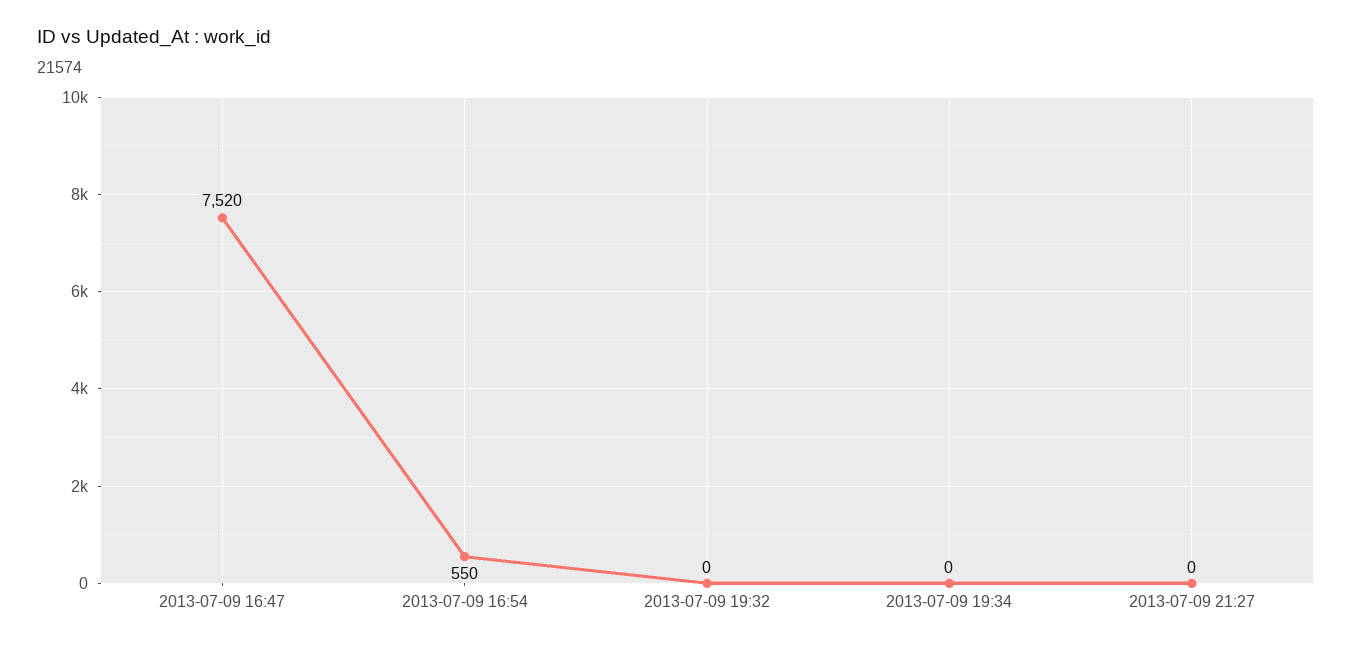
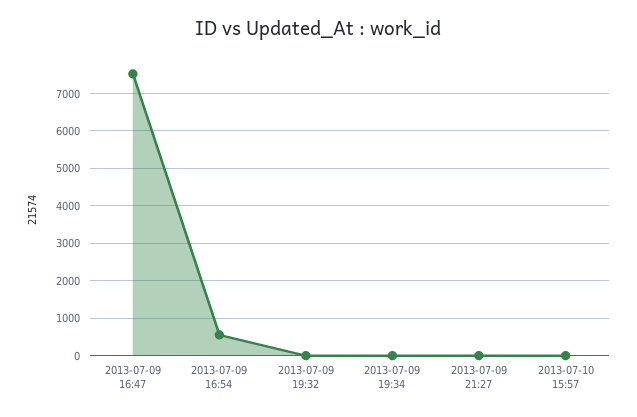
2013-07-10 15:57: none -> 0

